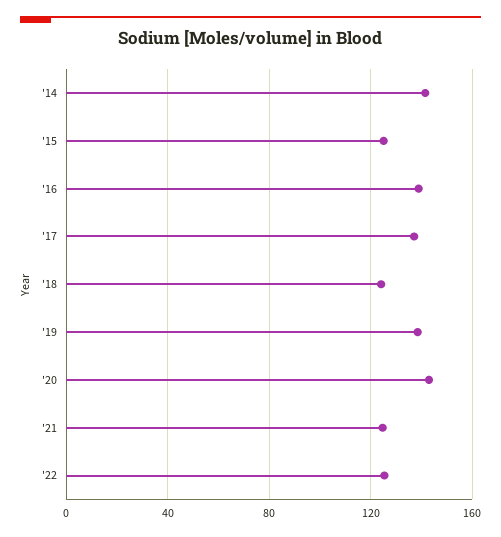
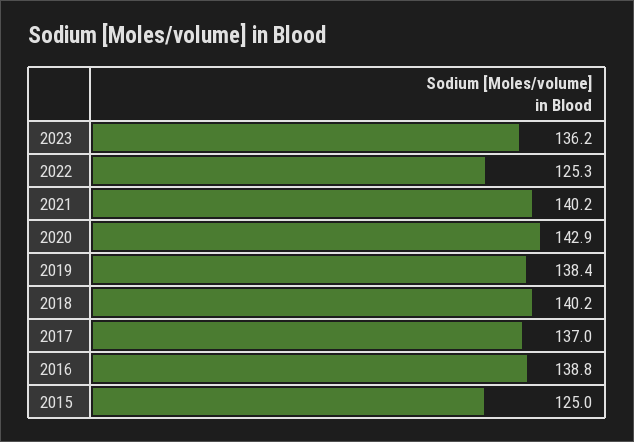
'14: 140 -> none
'18: 125 -> 140.2
'21: 125 -> 140.2
2023: none -> 136.2

